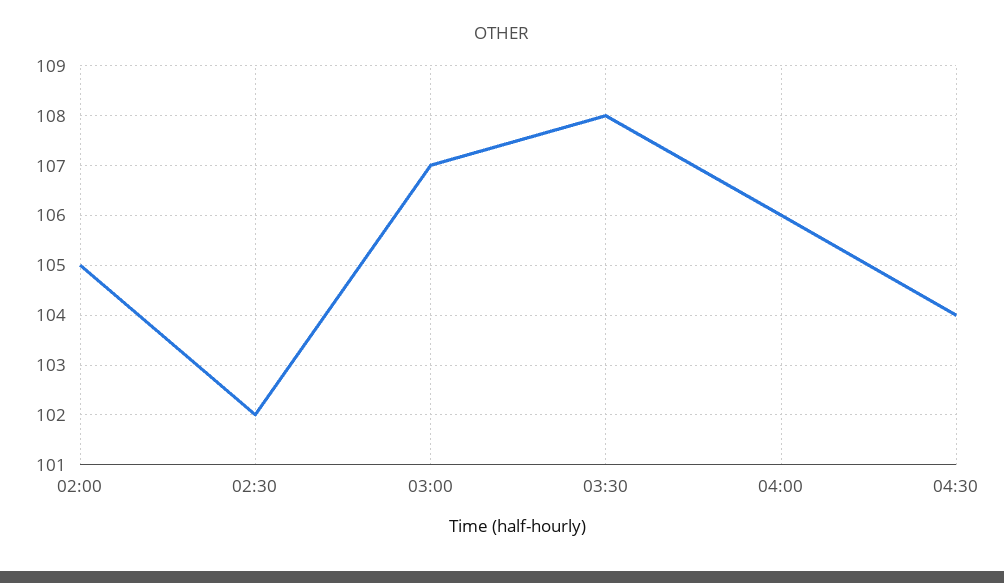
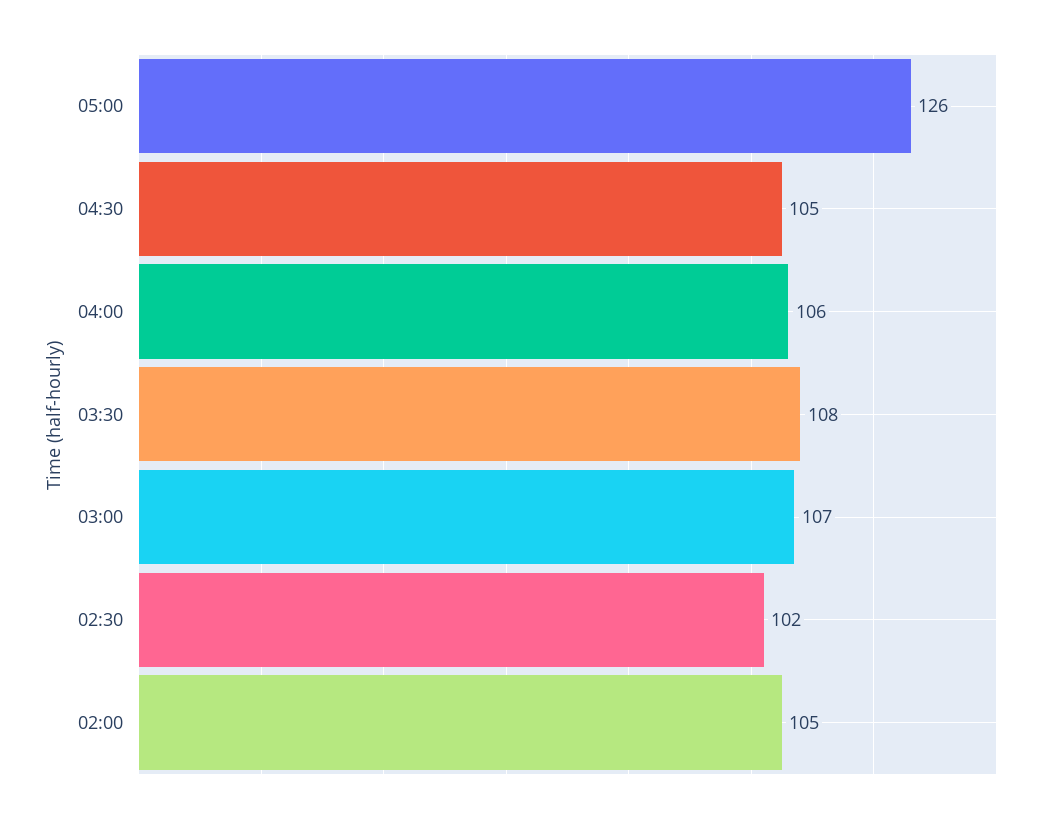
04:30: 104 -> 105
05:00: none -> 126

